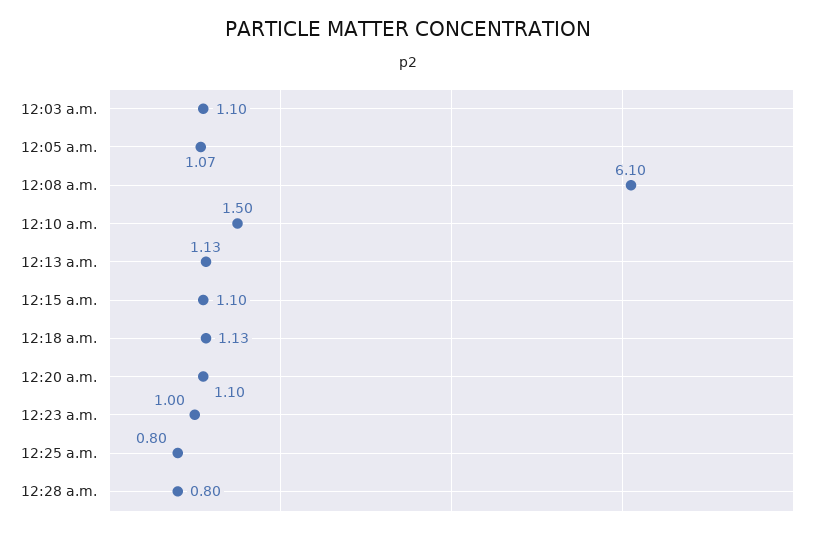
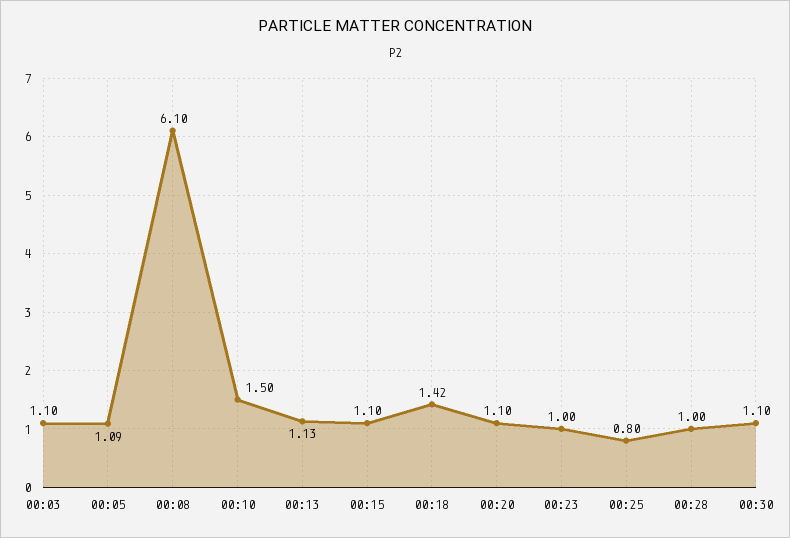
12:05 a.m.: 1.07 -> 1.09
12:18 a.m.: 1.13 -> 1.42
12:28 a.m.: 0.8 -> 1
00:30: none -> 1.1

